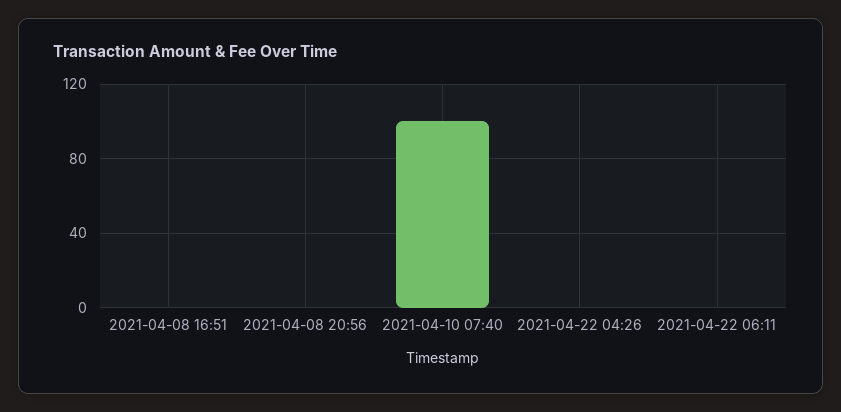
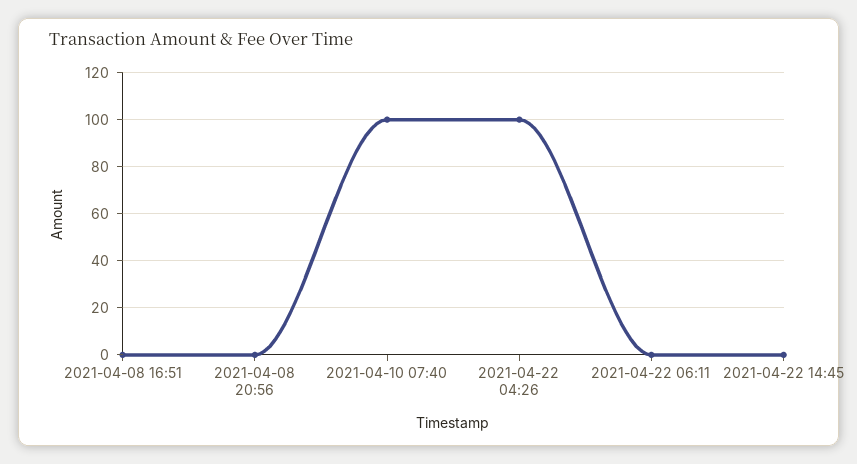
2021-04-22 04:26: 0 -> 100
2021-04-22 14:45: none -> 0

